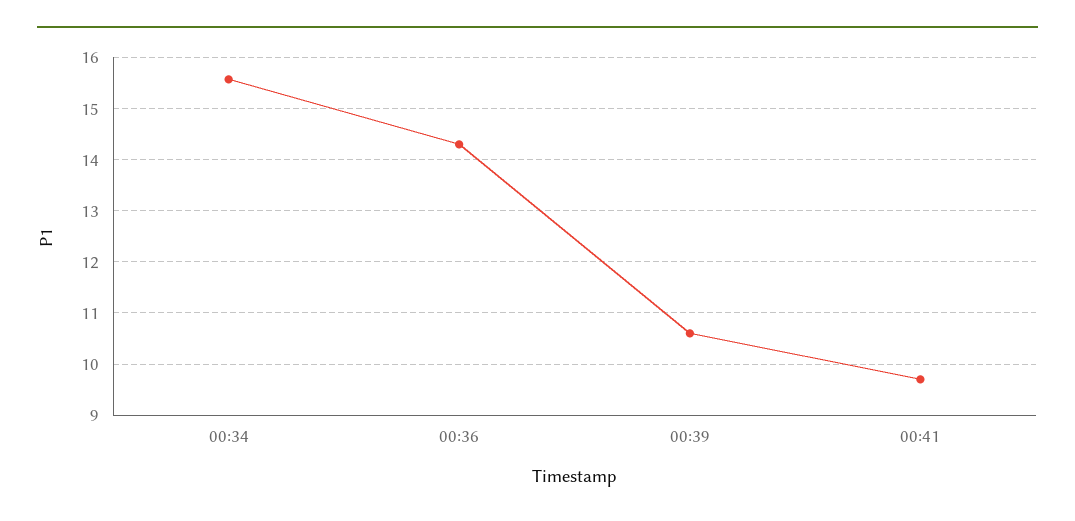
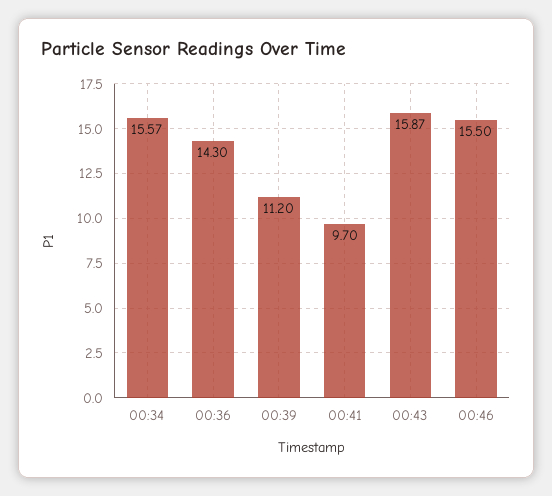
00:39: 10.6 -> 11.2
00:43: none -> 15.87
00:46: none -> 15.5

